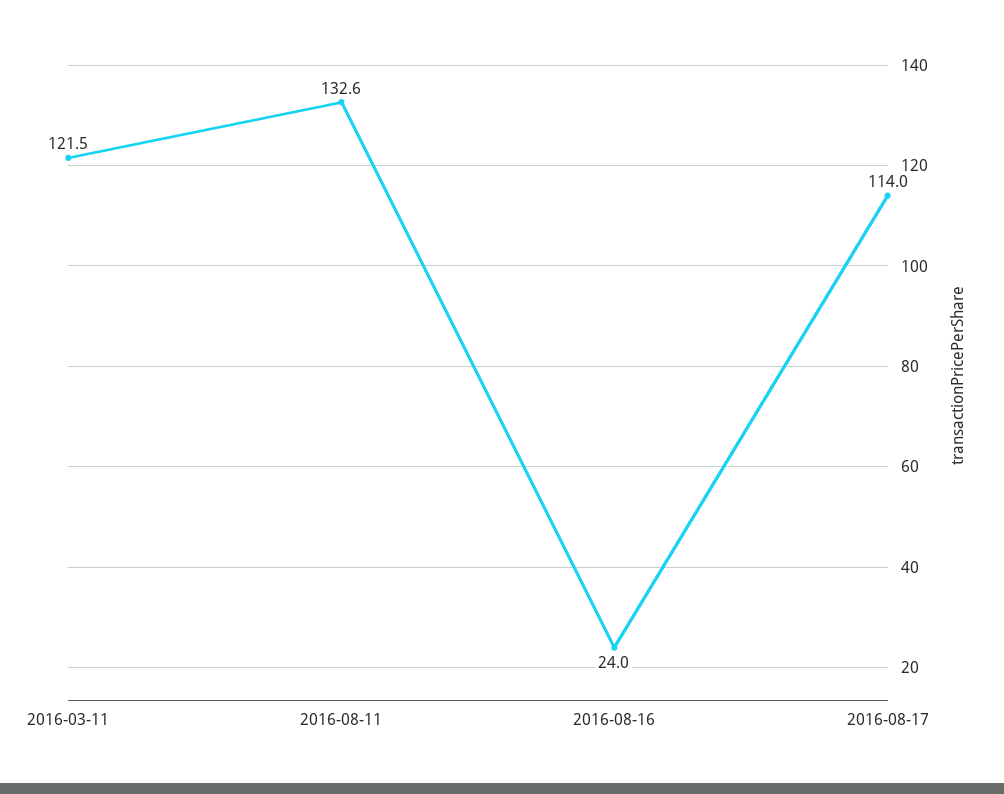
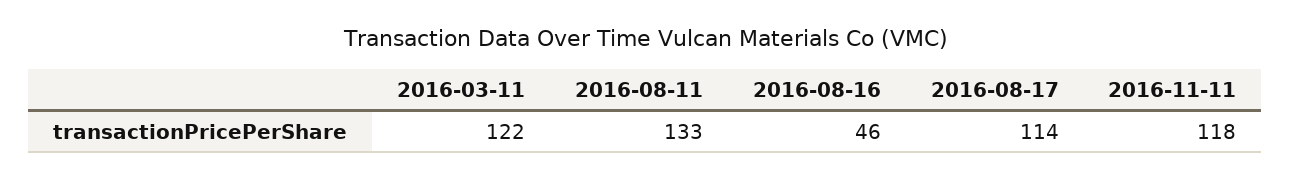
2016-08-16: 24 -> 46
2016-11-11: none -> 118

